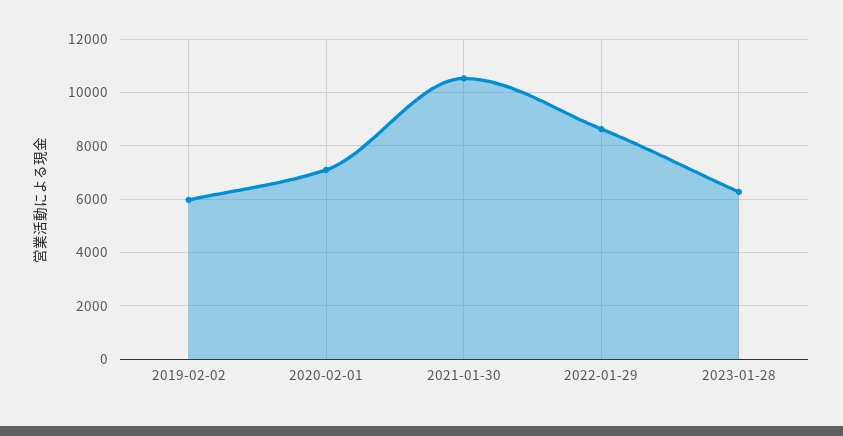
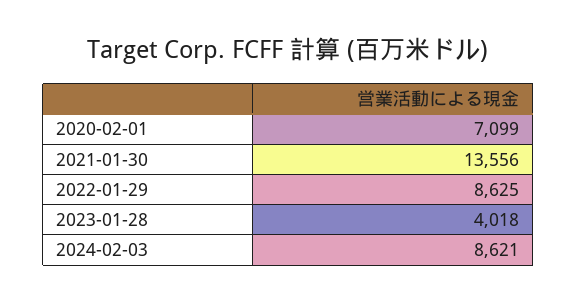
2019-02-02: 6000 -> none
2021-01-30: 10500 -> 13556
2023-01-28: 6250 -> 4018
2024-02-03: none -> 8621

